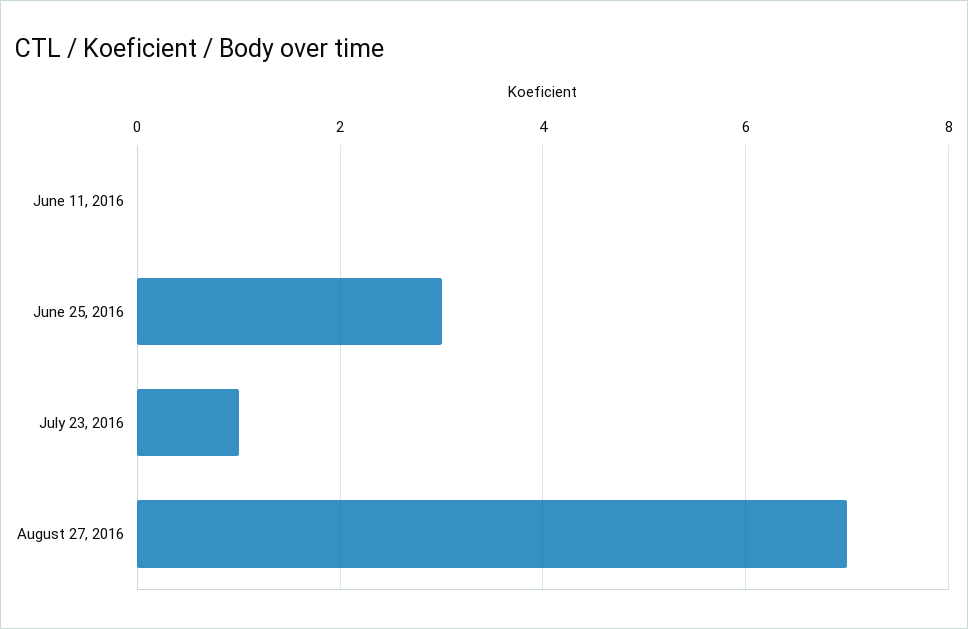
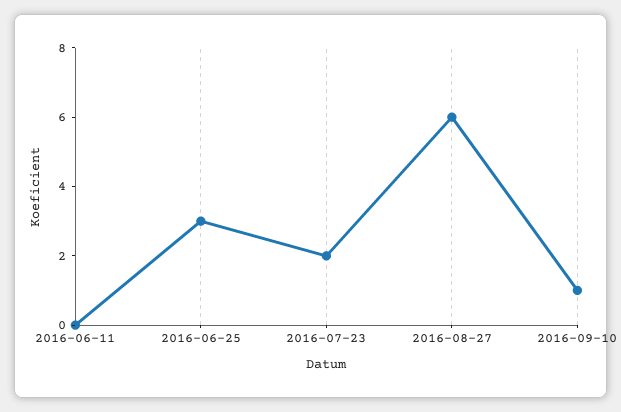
July 23, 2016: 1 -> 2
August 27, 2016: 7 -> 6
2016-09-10: none -> 1

